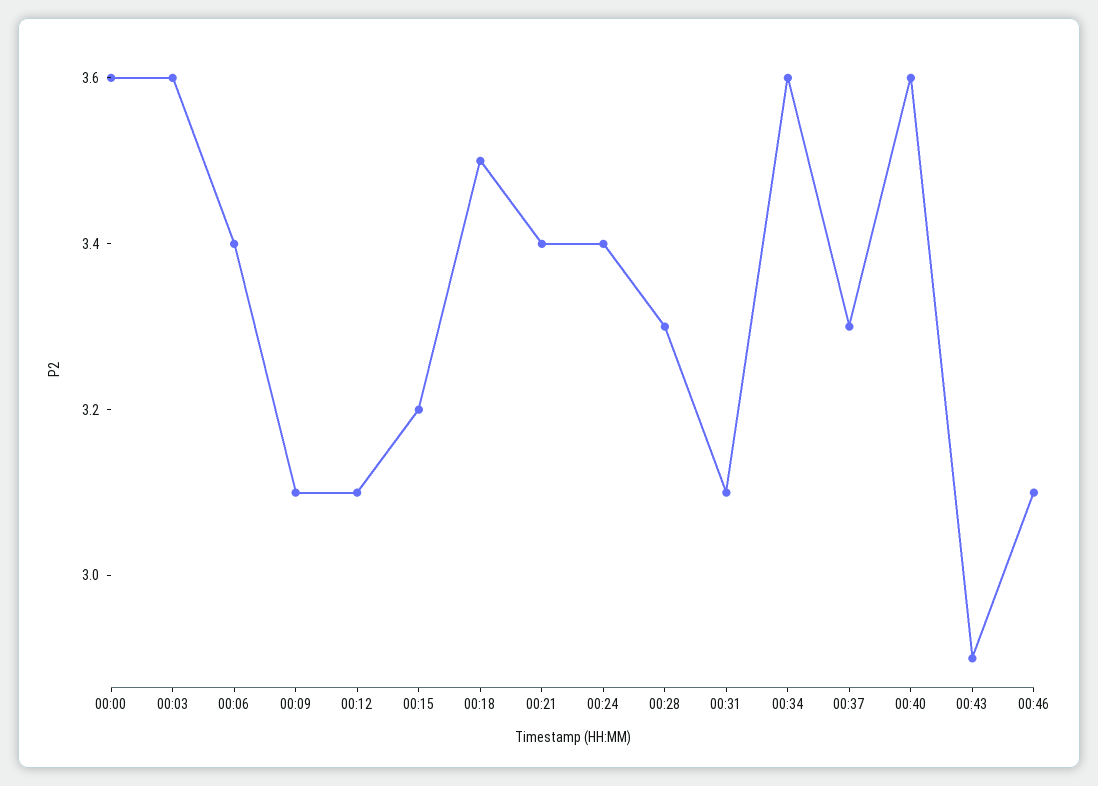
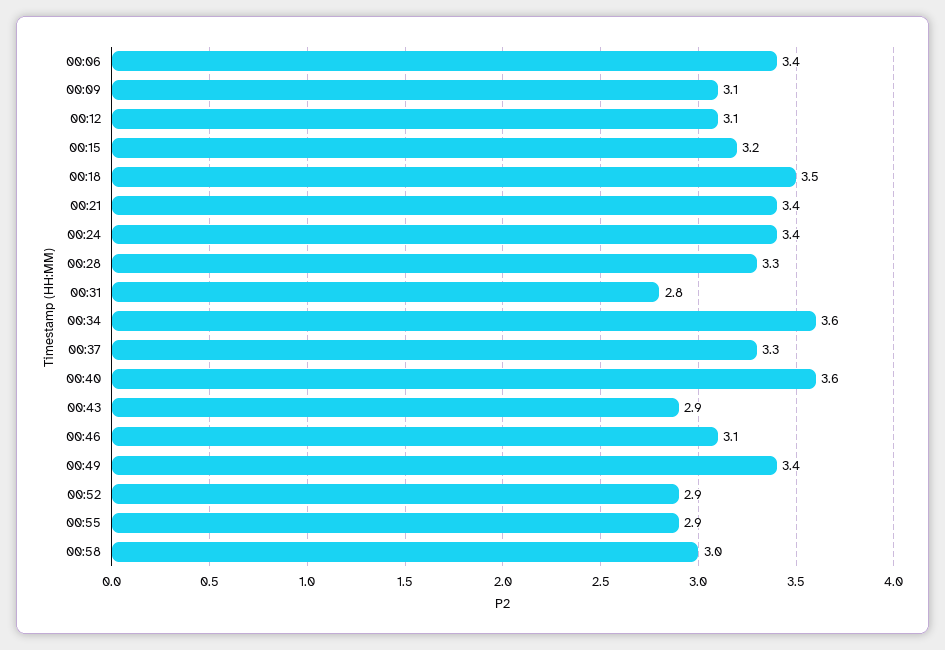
00:00: 3.6 -> none
00:03: 3.6 -> none
00:31: 3.1 -> 2.8
00:49: none -> 3.4
00:52: none -> 2.9
00:55: none -> 2.9
00:58: none -> 3

